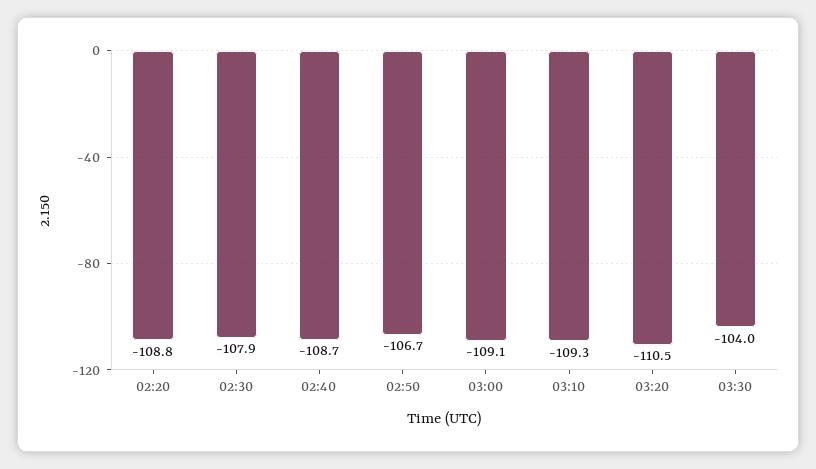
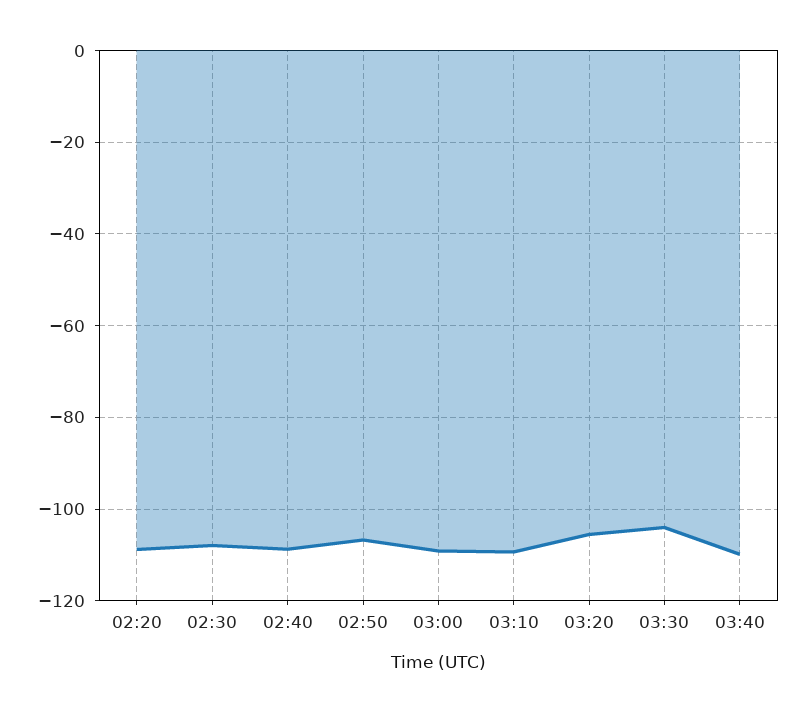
03:20: -110.5 -> -106
03:40: none -> -110

